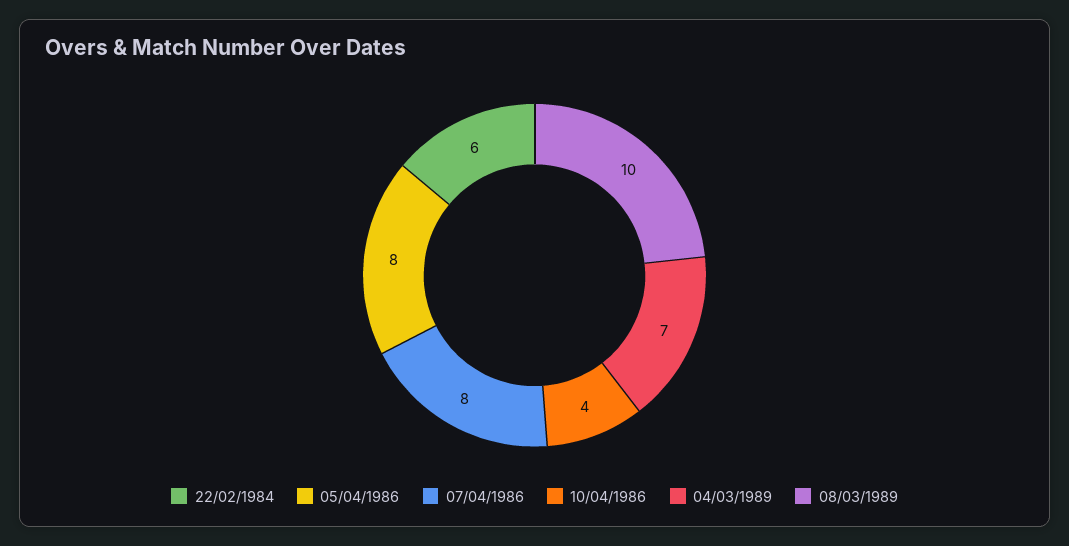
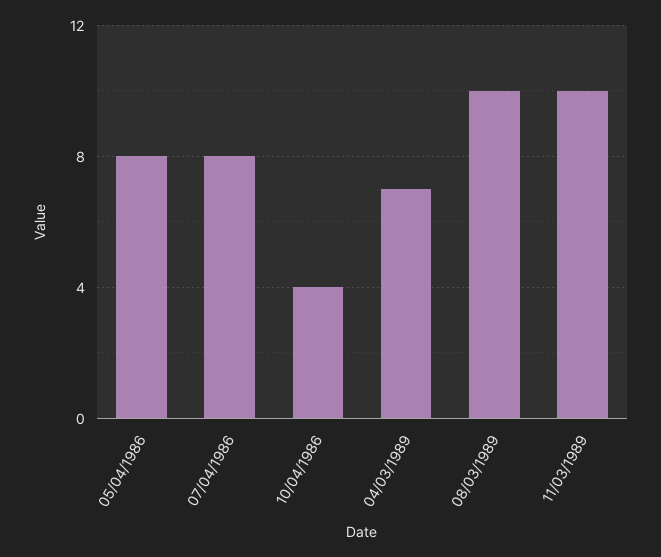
22/02/1984: 6 -> none
11/03/1989: none -> 10

